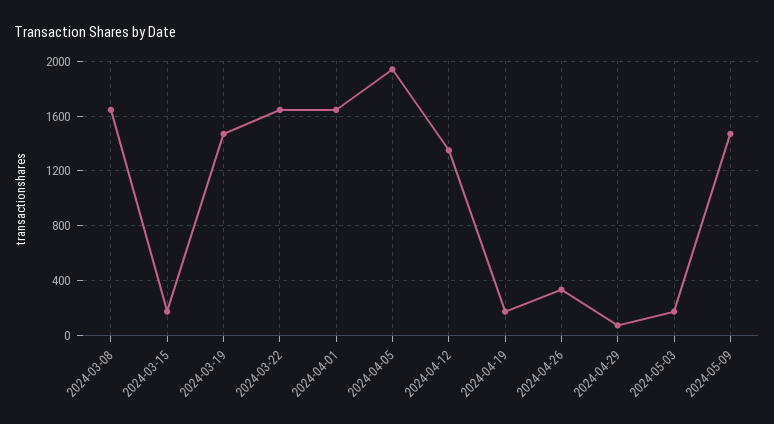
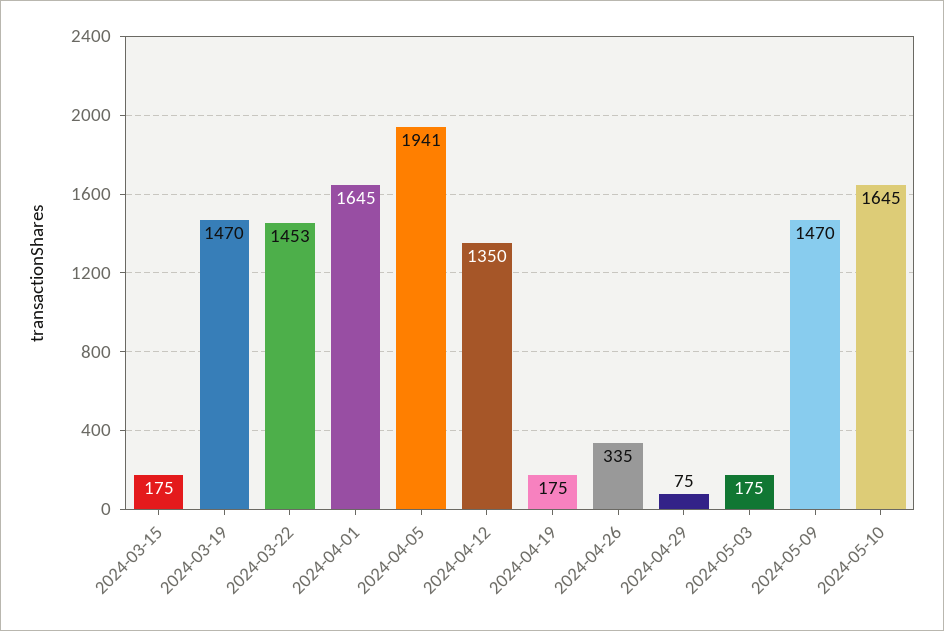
2024-03-08: 1650 -> none
2024-03-22: 1650 -> 1453
2024-05-10: none -> 1645

